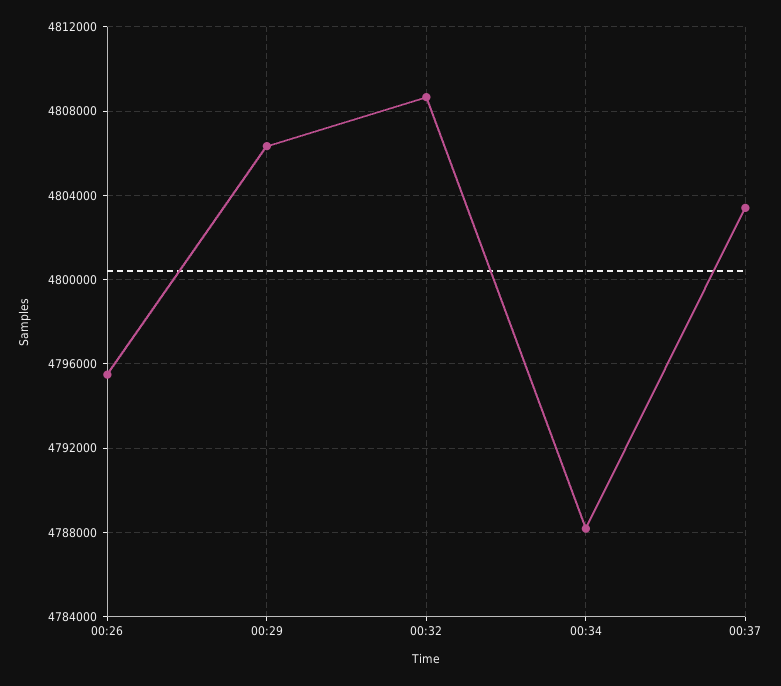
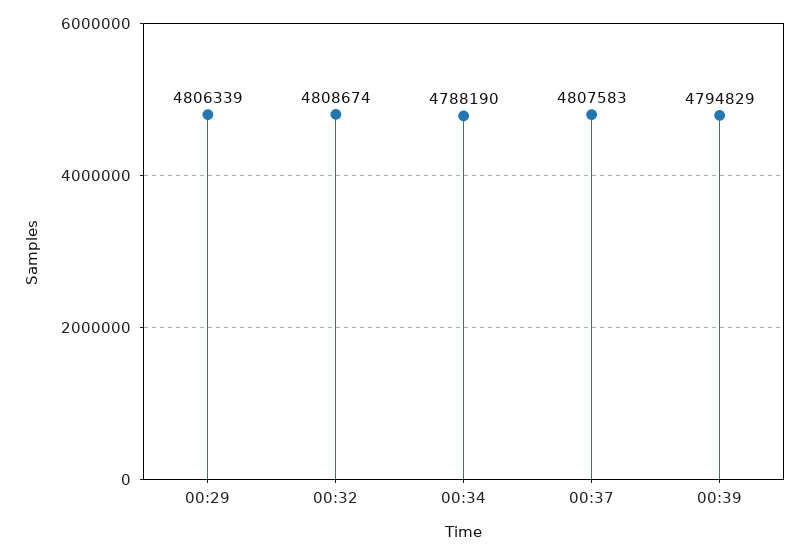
00:26: 4795500 -> none
00:37: 4803500 -> 4807583
00:39: none -> 4794829

